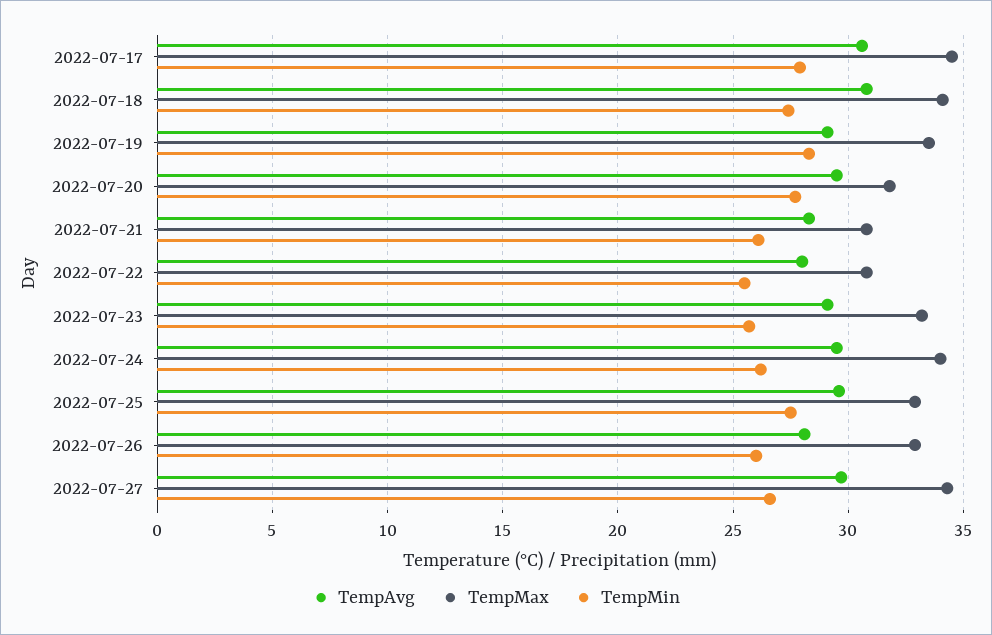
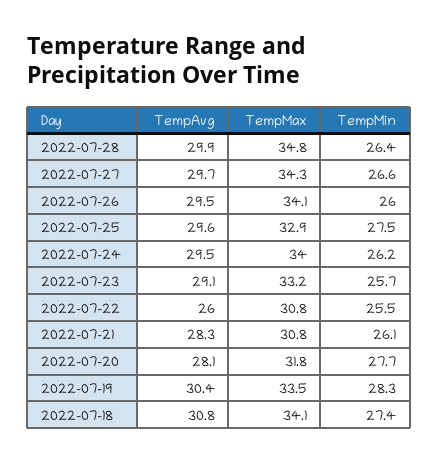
TempAvg, 2022-07-17: 30.5 -> none
TempMax, 2022-07-17: 34.5 -> none
TempMin, 2022-07-17: 28 -> none
TempAvg, 2022-07-19: 29 -> 30.4
TempAvg, 2022-07-20: 29.5 -> 28.1
TempAvg, 2022-07-22: 28 -> 26
TempAvg, 2022-07-26: 28 -> 29.5
TempMax, 2022-07-26: 33 -> 34.1
TempAvg, 2022-07-28: none -> 29.9
TempMax, 2022-07-28: none -> 34.8
TempMin, 2022-07-28: none -> 26.4

